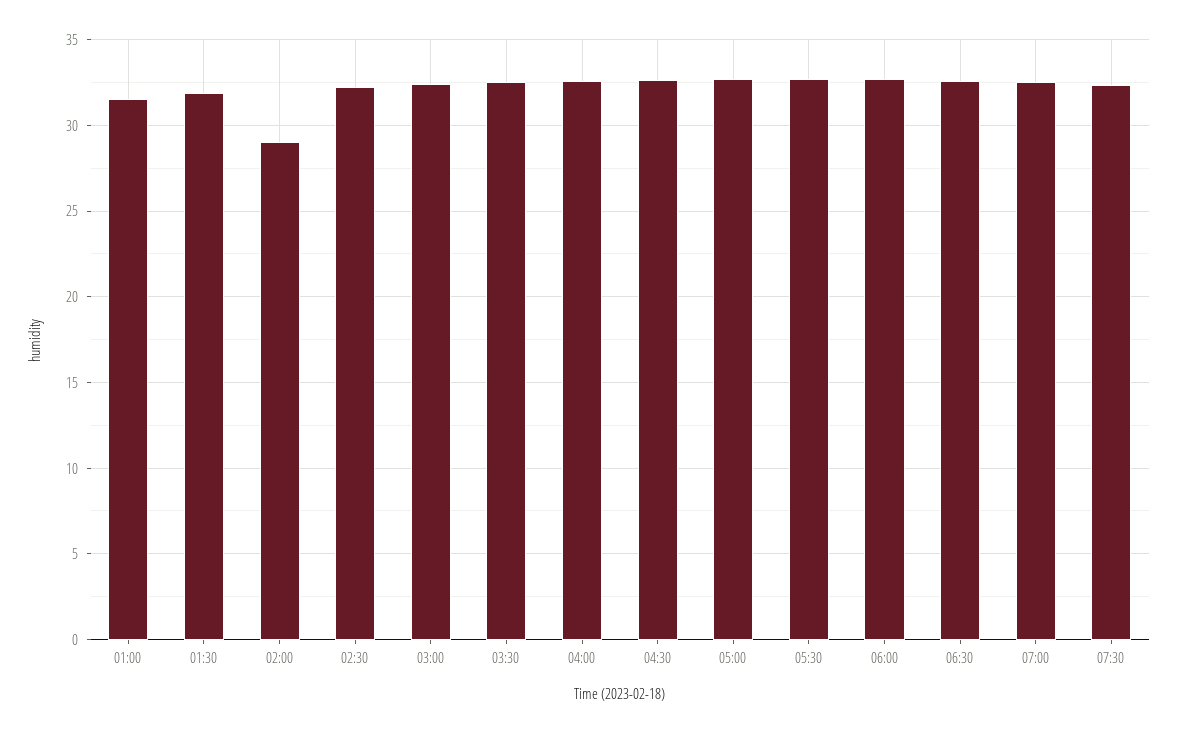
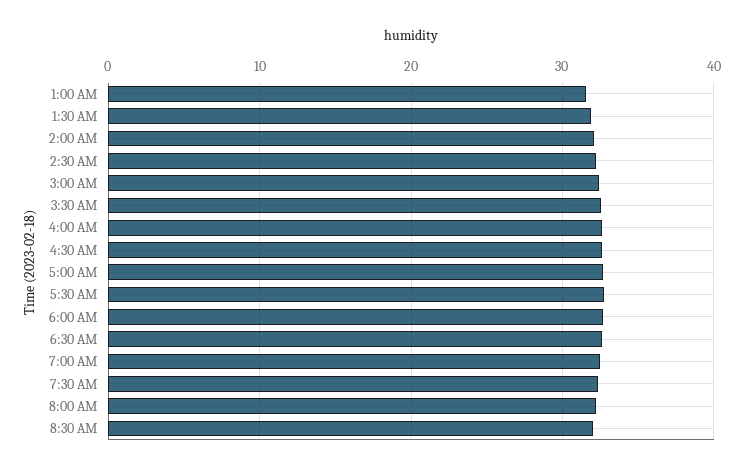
02:00: 29 -> 32
8:00 AM: none -> 32
8:30 AM: none -> 32

